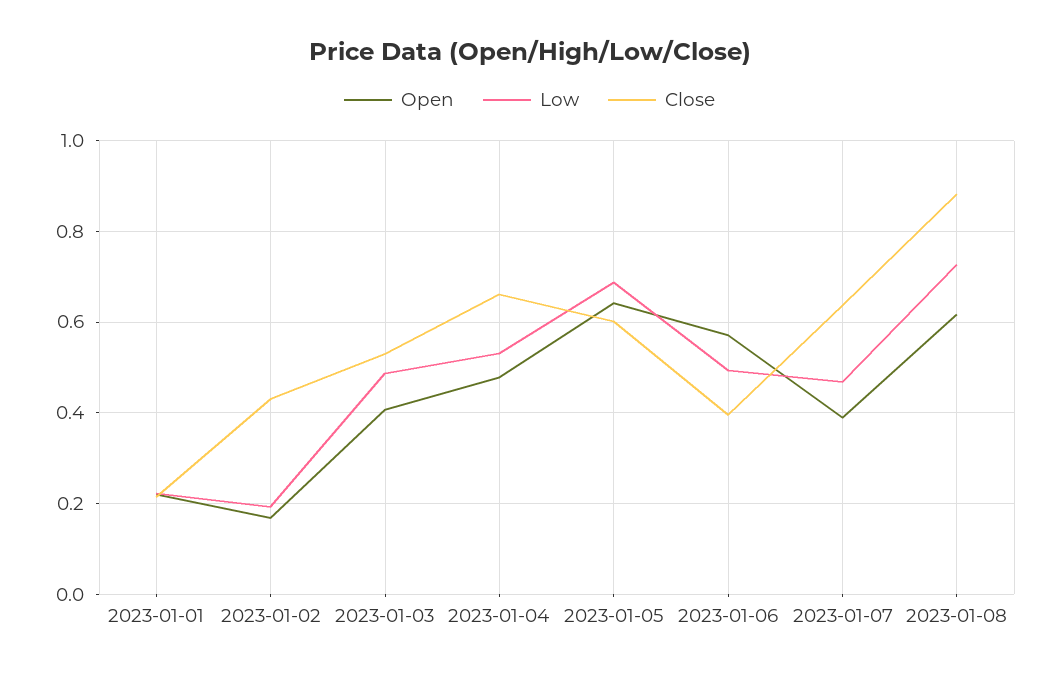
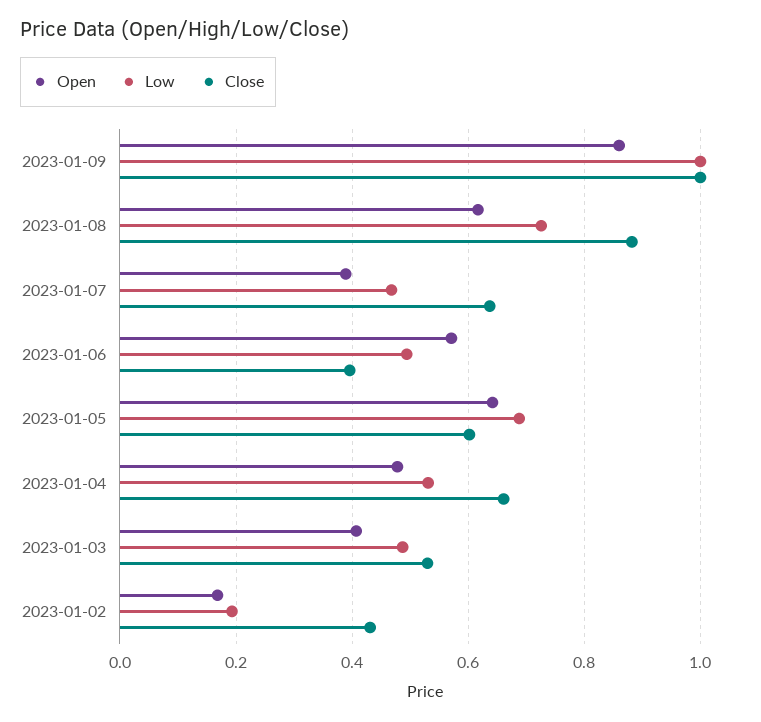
Open, 2023-01-01: 0.22 -> none
Low, 2023-01-01: 0.22 -> none
Close, 2023-01-01: 0.22 -> none
Open, 2023-01-09: none -> 0.86
Low, 2023-01-09: none -> 1
Close, 2023-01-09: none -> 1

